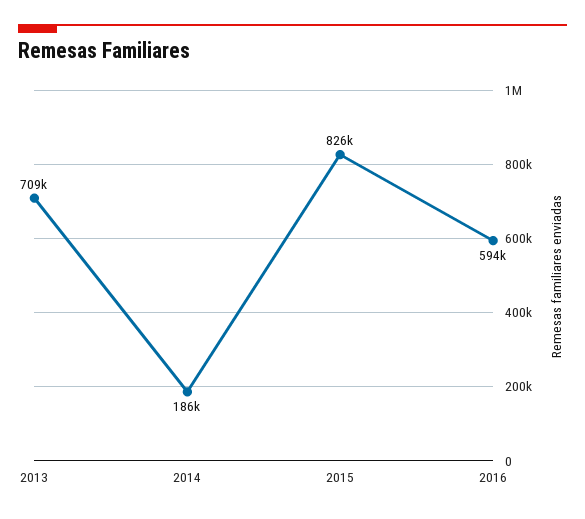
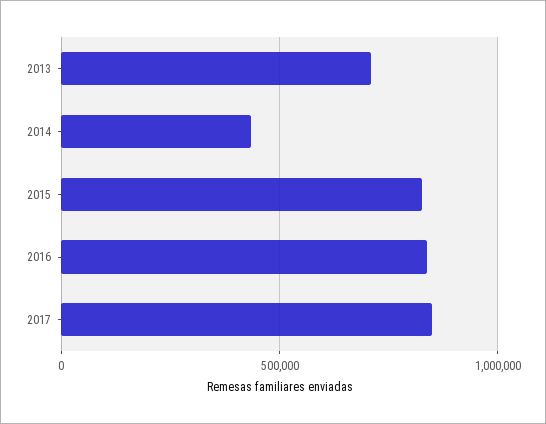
2014: 186000 -> 450000
2016: 594000 -> 850000
2017: none -> 850000

